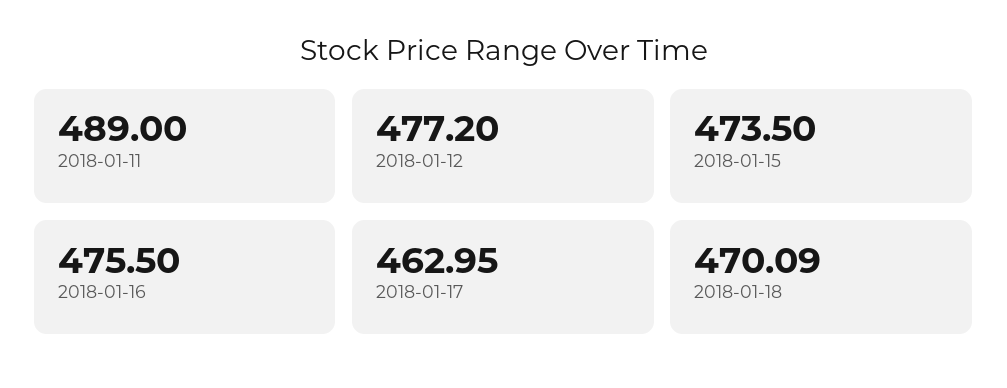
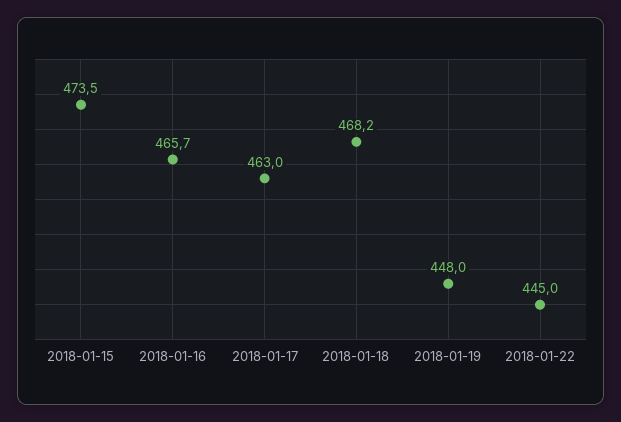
2018-01-11: 489 -> none
2018-01-12: 477.2 -> none
2018-01-16: 475.5 -> 465.7
2018-01-18: 470.09 -> 468.2
2018-01-19: none -> 448
2018-01-22: none -> 445

